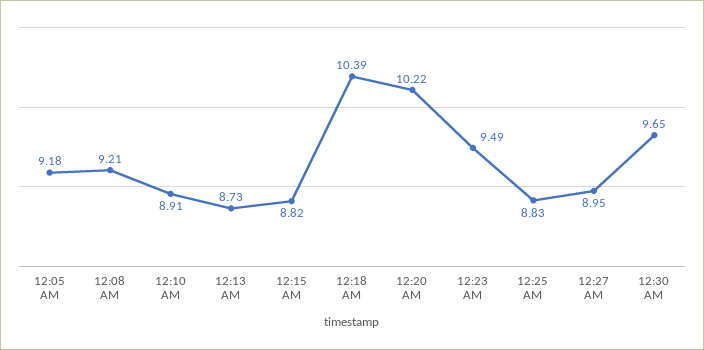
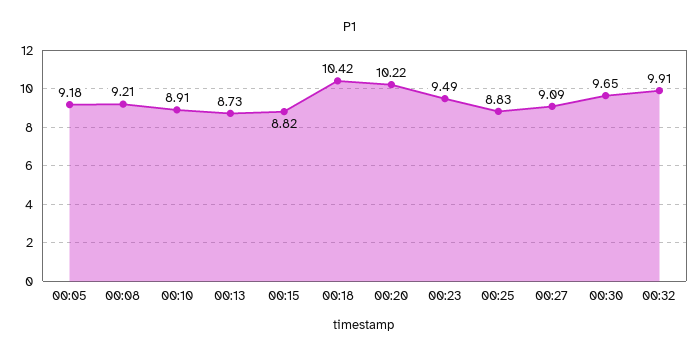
12:18 AM: 10.39 -> 10.42
12:27 AM: 8.95 -> 9.09
00:32: none -> 9.91

